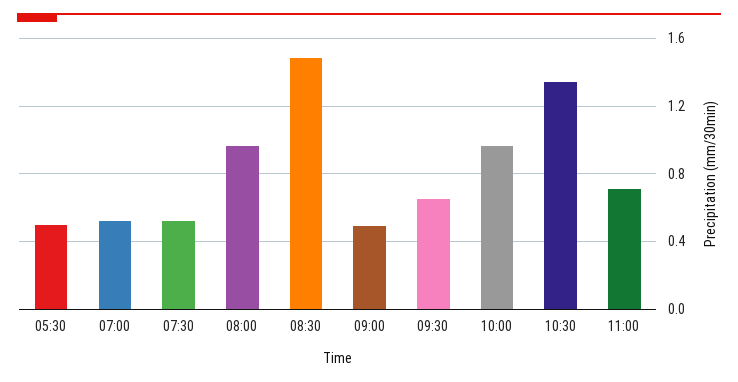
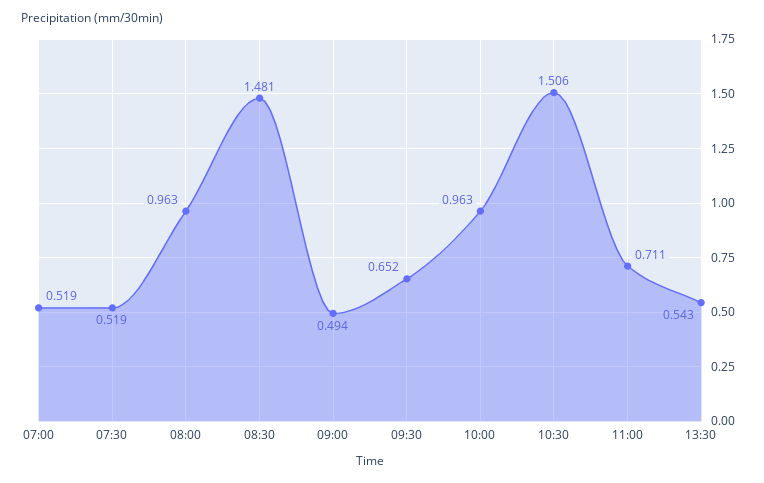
05:30: 0.5 -> none
10:30: 1.35 -> 1.506
13:30: none -> 0.543

